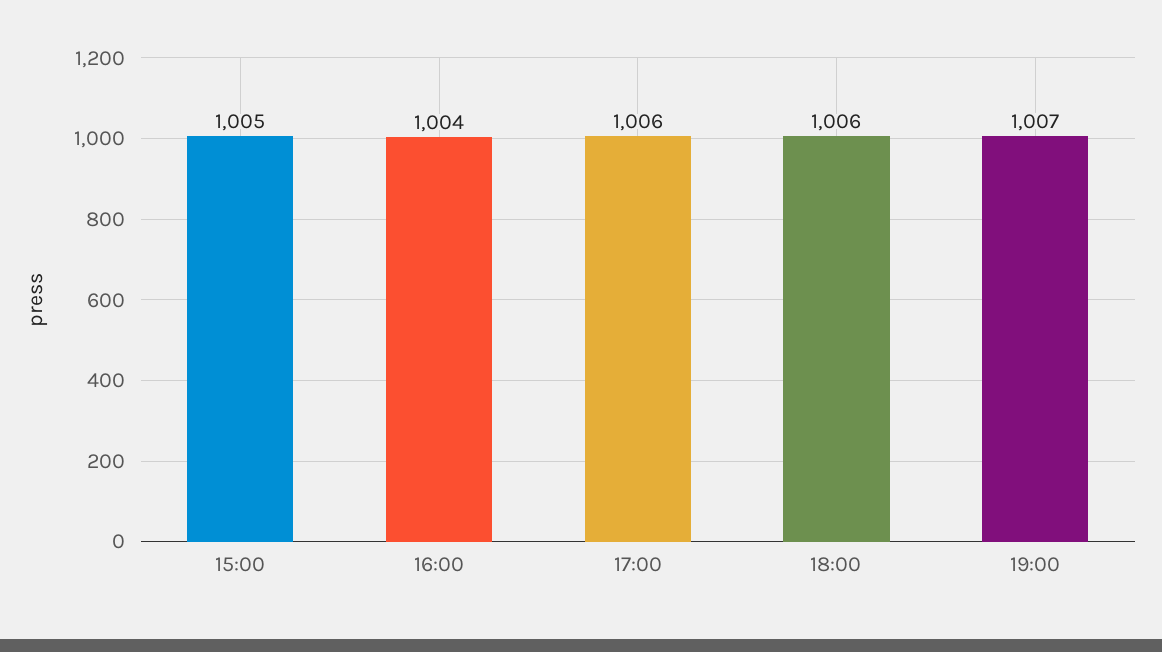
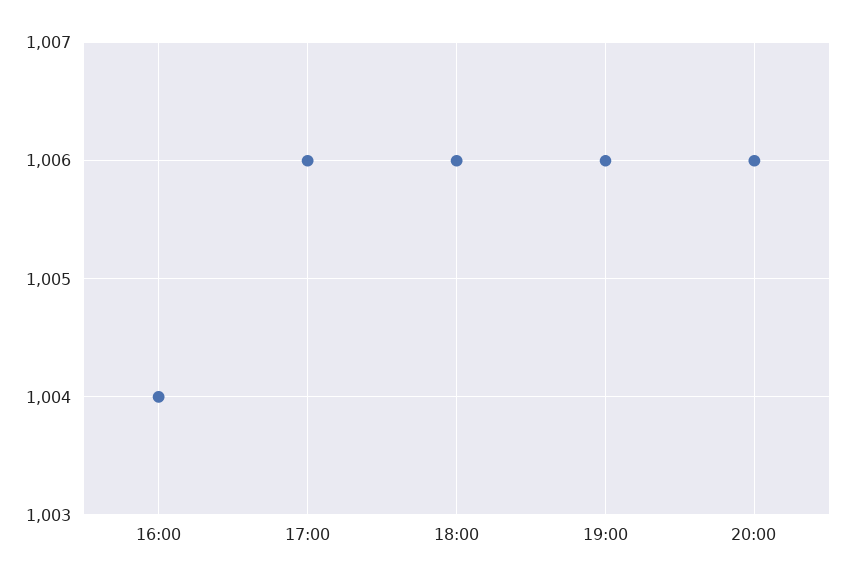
15:00: 1005 -> none
19:00: 1007 -> 1006
20:00: none -> 1006

